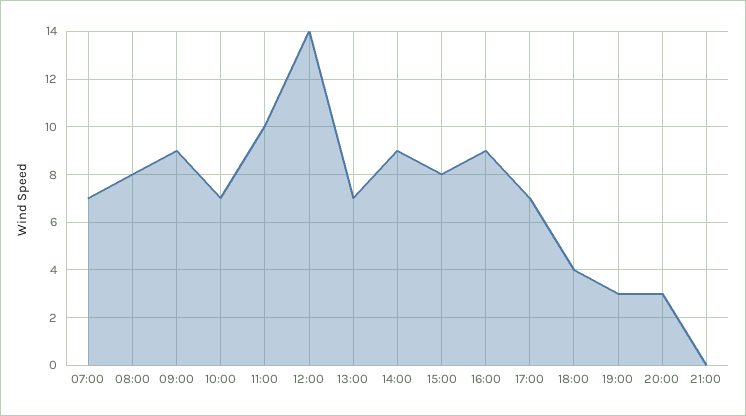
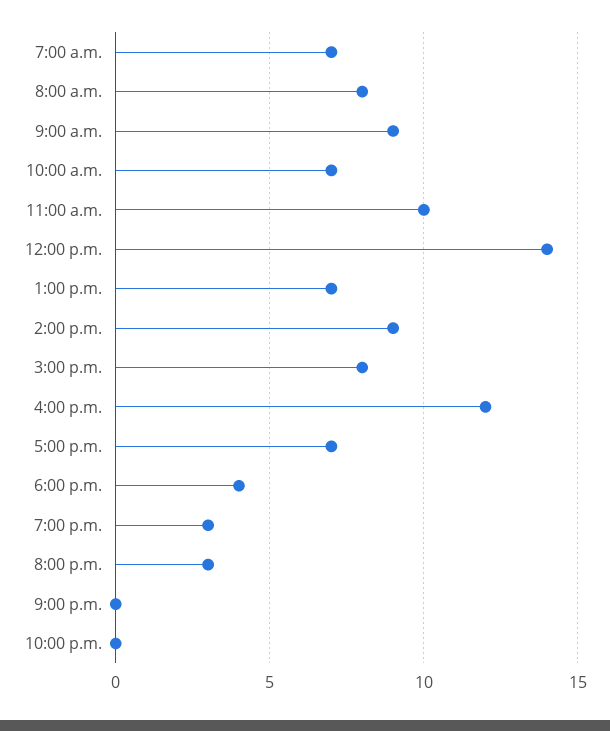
16:00: 9 -> 12
10:00 p.m.: none -> 0

